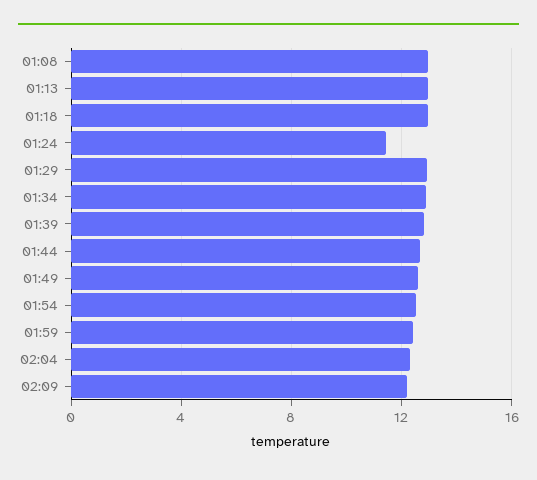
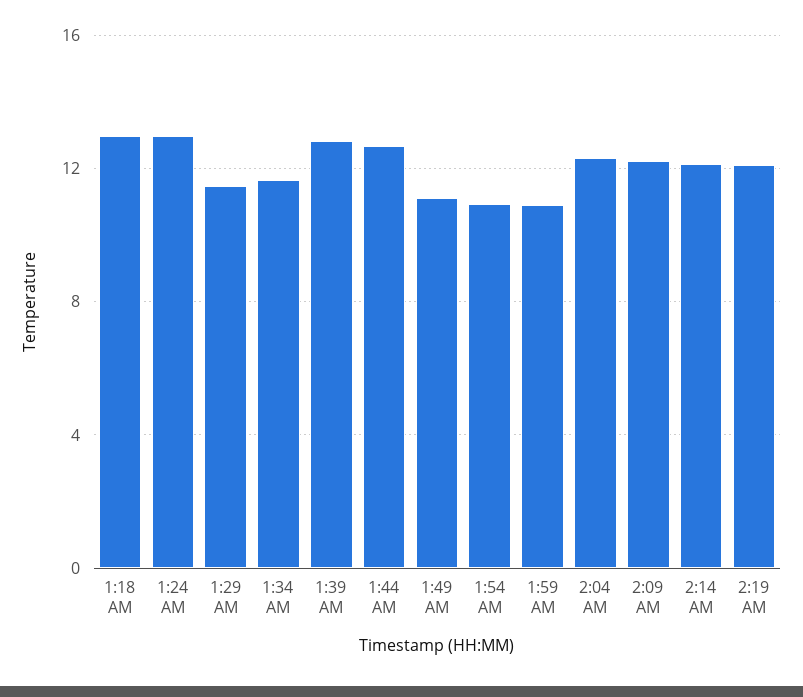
01:08: 13 -> none
01:13: 13 -> none
01:24: 11.5 -> 13
01:29: 13 -> 11.5
01:34: 13 -> 11.5
01:49: 12.5 -> 11
01:54: 12.5 -> 11
01:59: 12.5 -> 11
2:14 AM: none -> 12
2:19 AM: none -> 12

